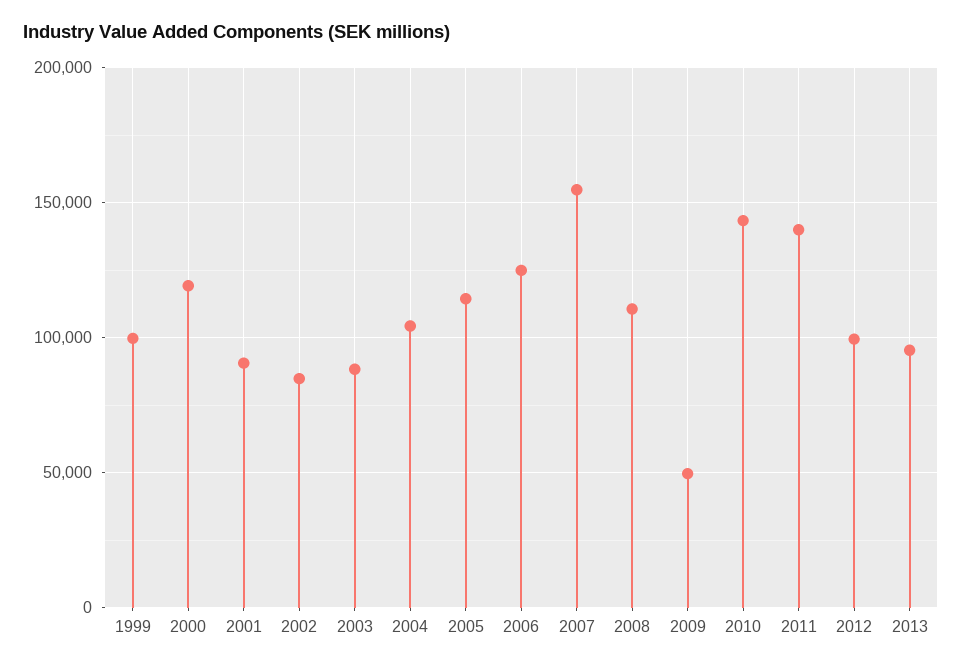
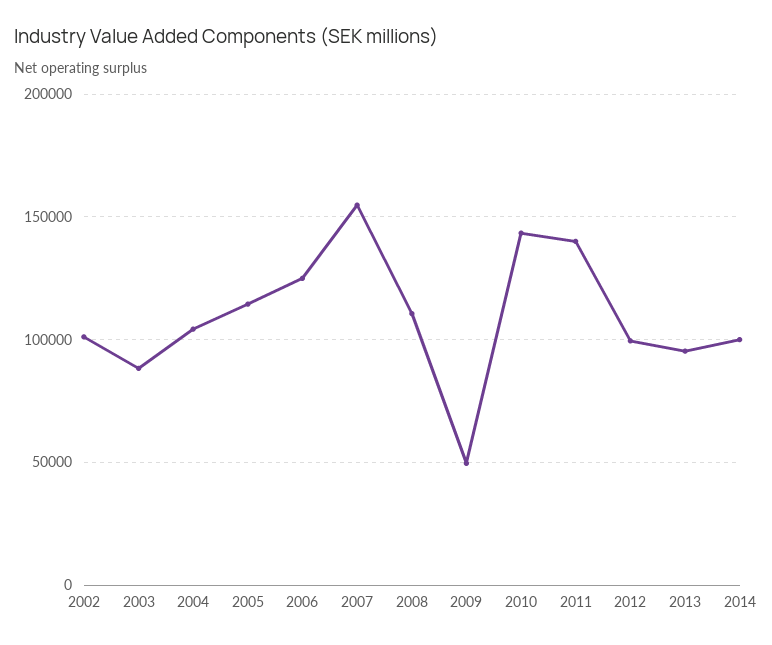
1999: 100000 -> none
2000: 120000 -> none
2001: 90000 -> none
2002: 85000 -> 100000
2014: none -> 100000

